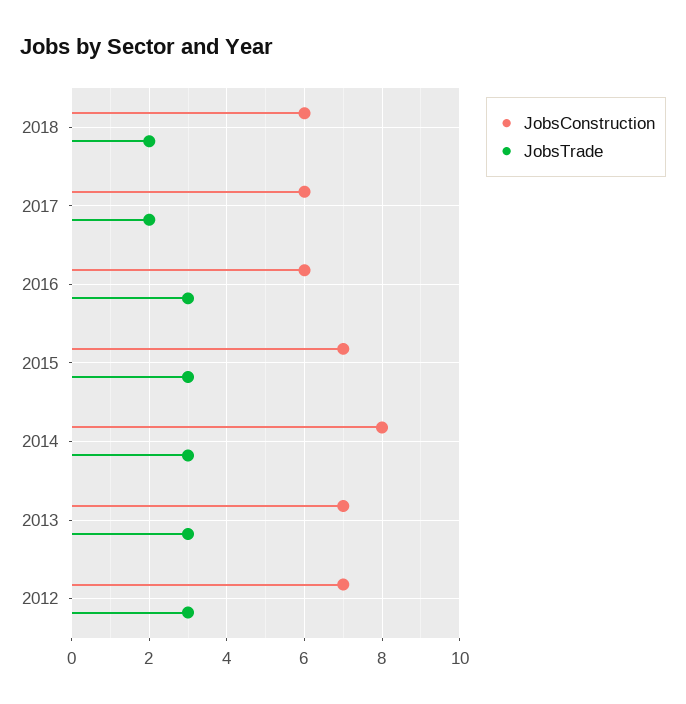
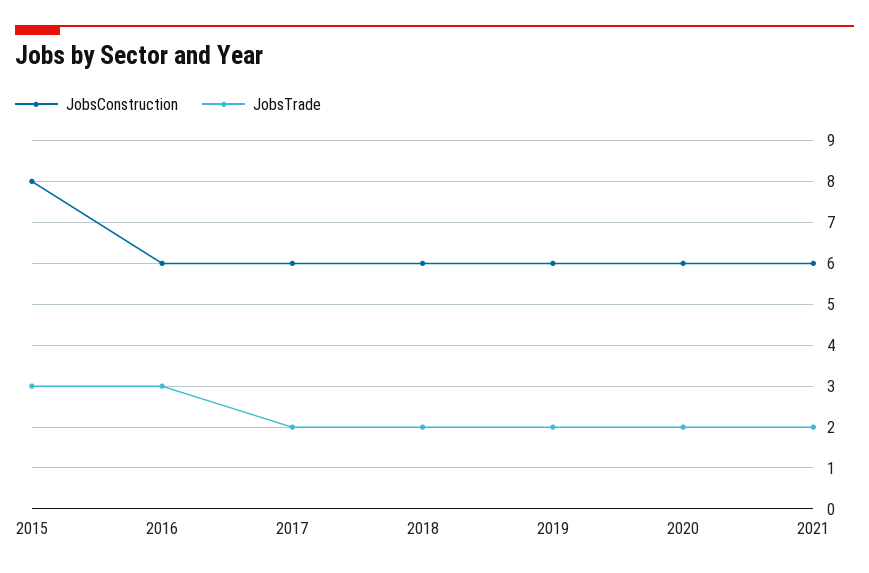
JobsConstruction, 2015: 7 -> 8
JobsConstruction, 2014: 8 -> none
JobsTrade, 2014: 3 -> none
JobsConstruction, 2013: 7 -> none
JobsTrade, 2013: 3 -> none
JobsConstruction, 2012: 7 -> none
JobsTrade, 2012: 3 -> none
JobsConstruction, 2019: none -> 6
JobsTrade, 2019: none -> 2
JobsConstruction, 2020: none -> 6
JobsTrade, 2020: none -> 2
JobsConstruction, 2021: none -> 6
JobsTrade, 2021: none -> 2

